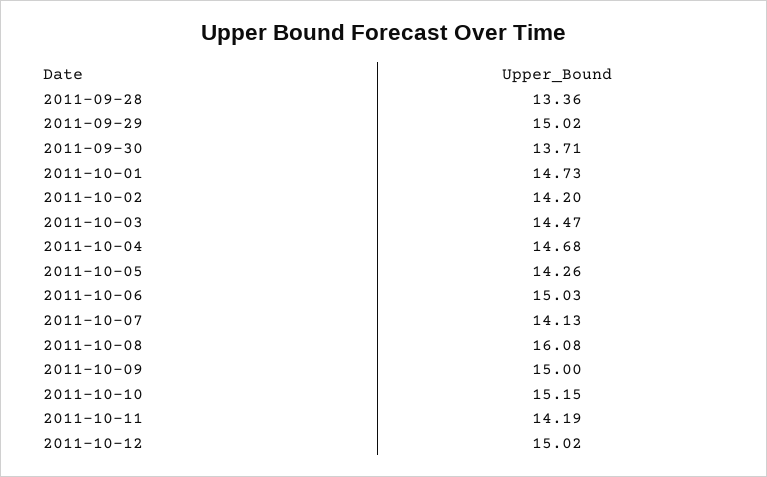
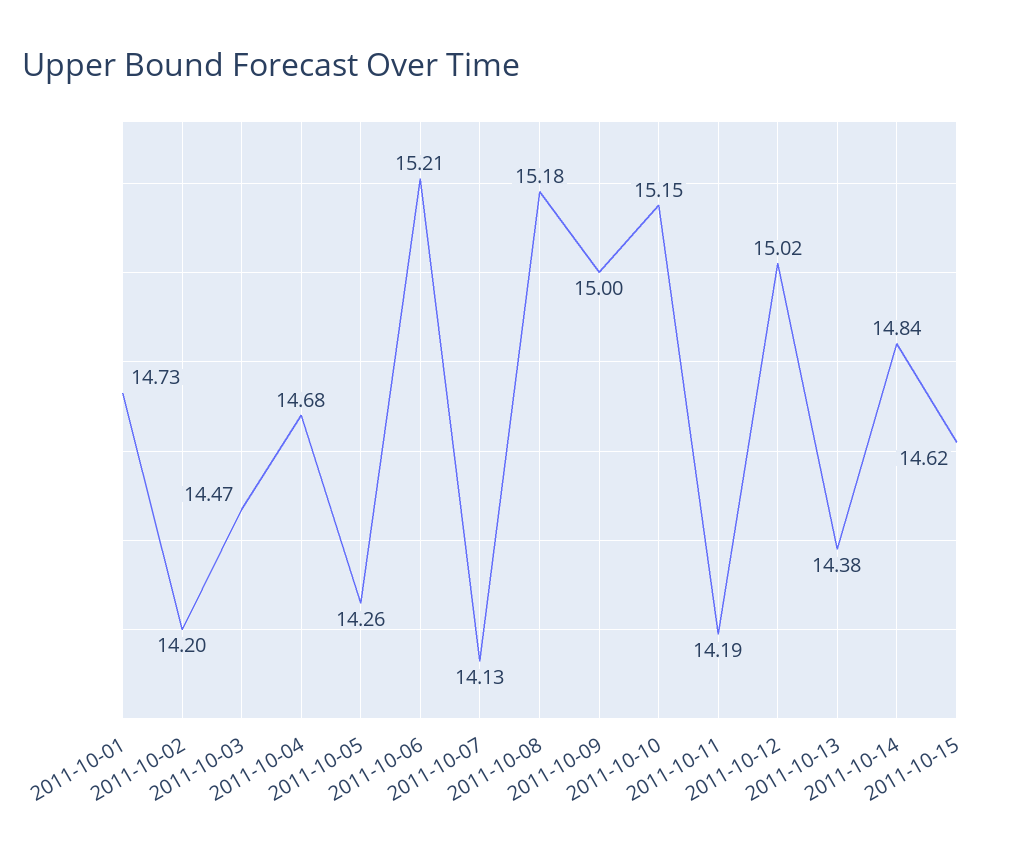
2011-09-28: 13.36 -> none
2011-09-29: 15.02 -> none
2011-09-30: 13.71 -> none
2011-10-06: 15.03 -> 15.21
2011-10-08: 16.08 -> 15.18
2011-10-13: none -> 14.38
2011-10-14: none -> 14.84
2011-10-15: none -> 14.62

